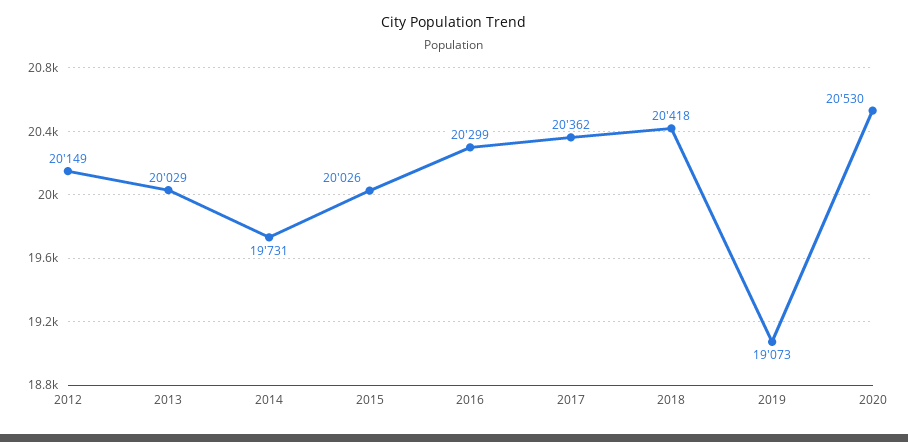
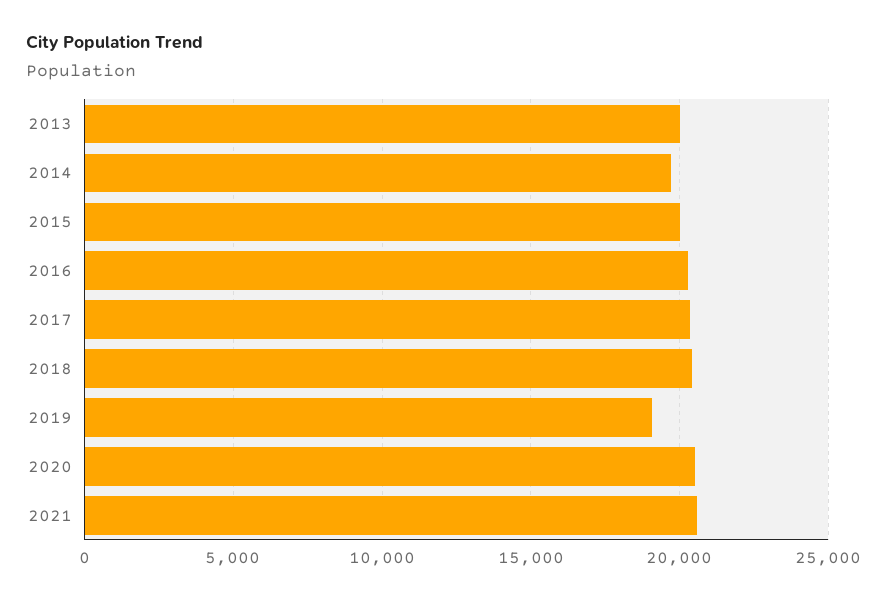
2012: 20149 -> none
2021: none -> 20500

